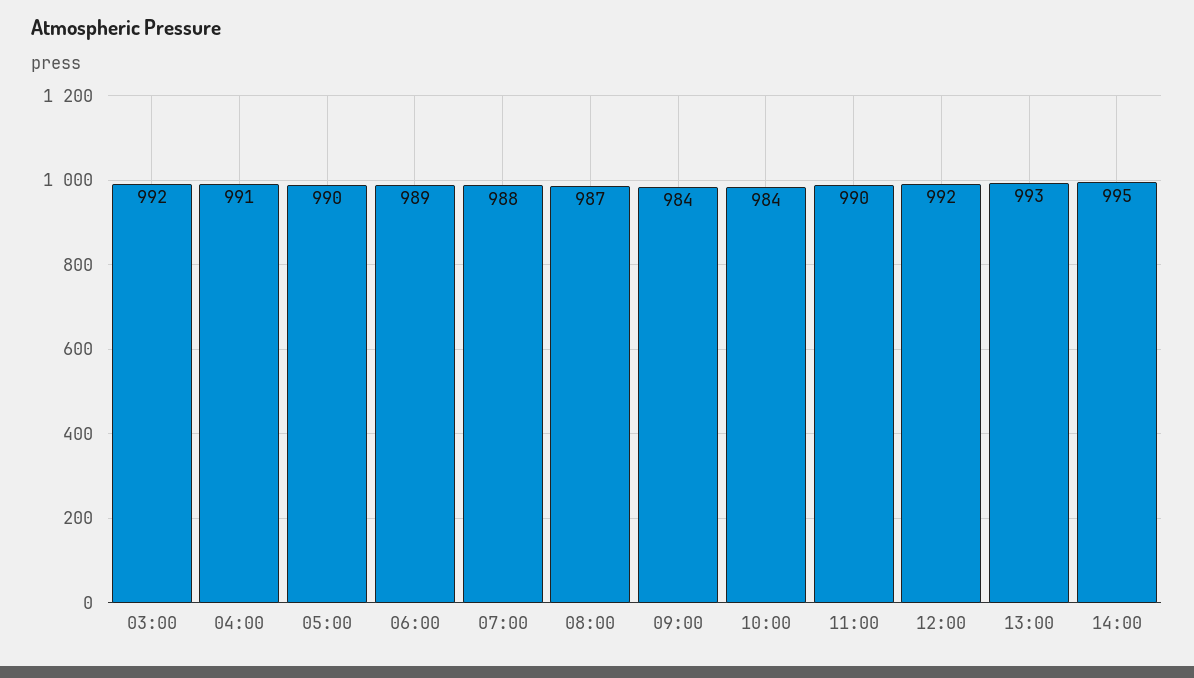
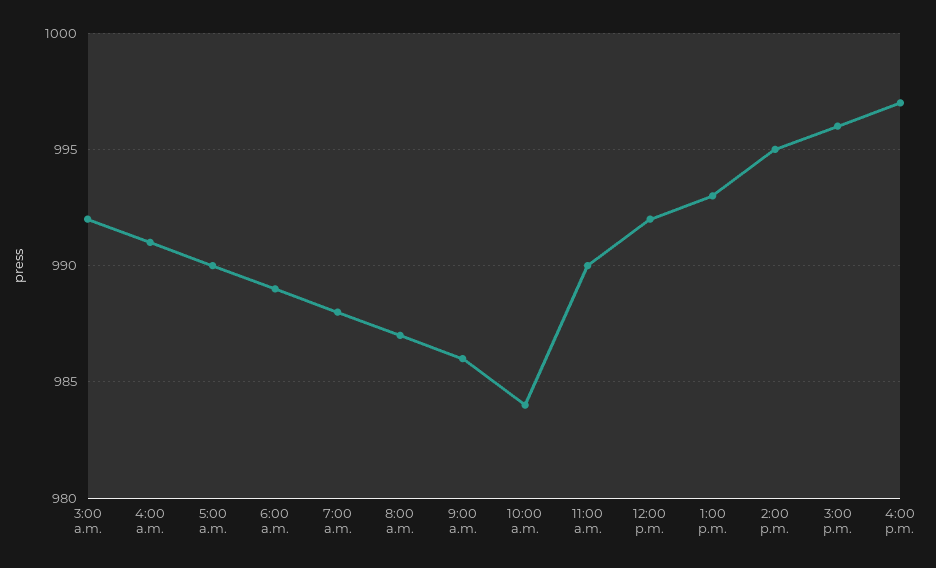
09:00: 984 -> 986
3:00 p.m.: none -> 996
4:00 p.m.: none -> 997

